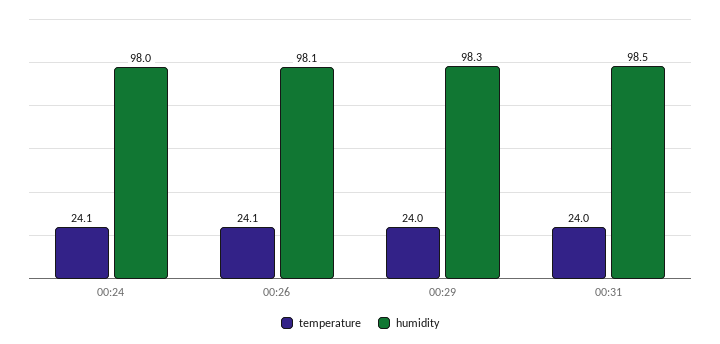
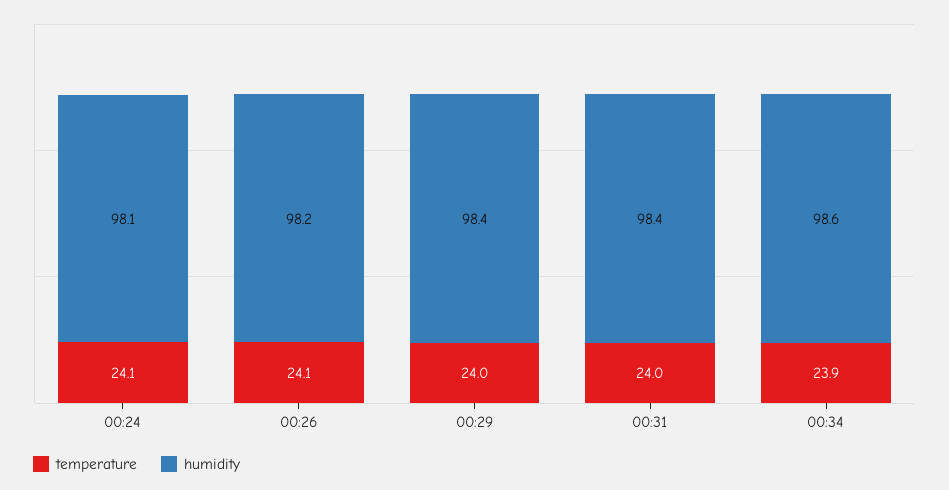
humidity, 00:24: 98 -> 98.1
humidity, 00:26: 98.1 -> 98.2
humidity, 00:29: 98.3 -> 98.4
humidity, 00:31: 98.5 -> 98.4
temperature, 00:34: none -> 23.9
humidity, 00:34: none -> 98.6

